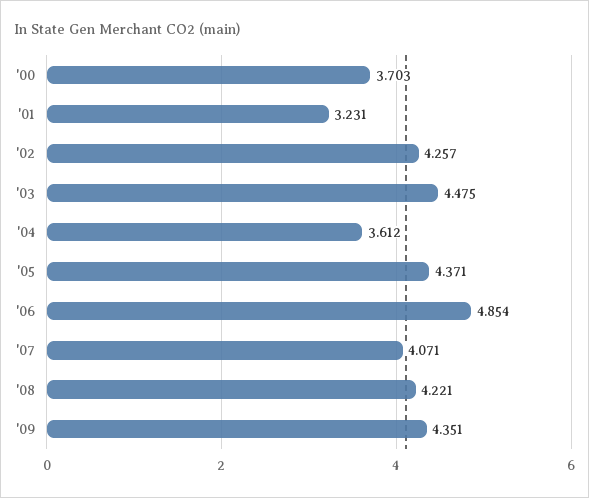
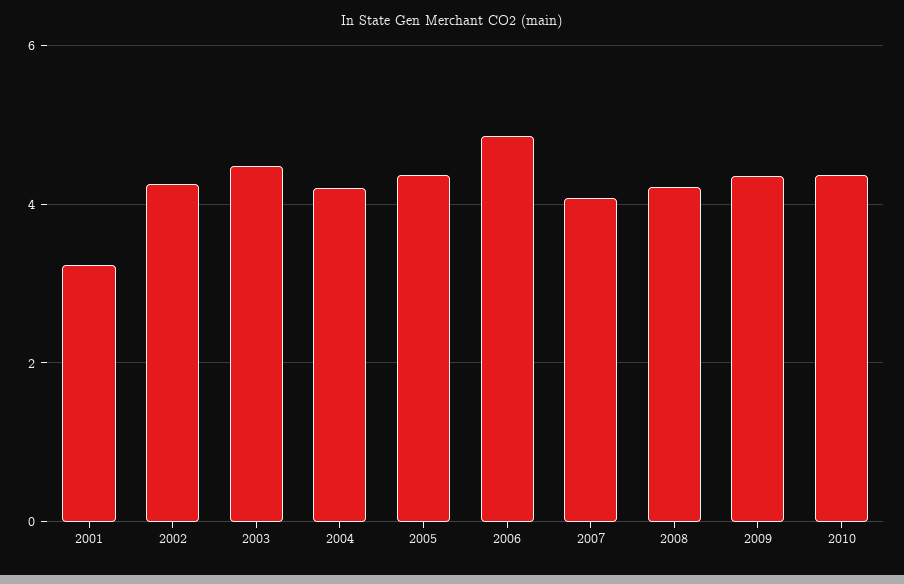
'00: 3.703 -> none
'04: 3.612 -> 4.2
2010: none -> 4.4

